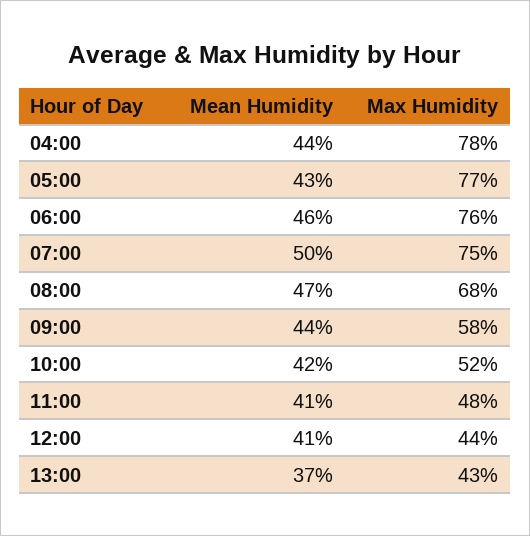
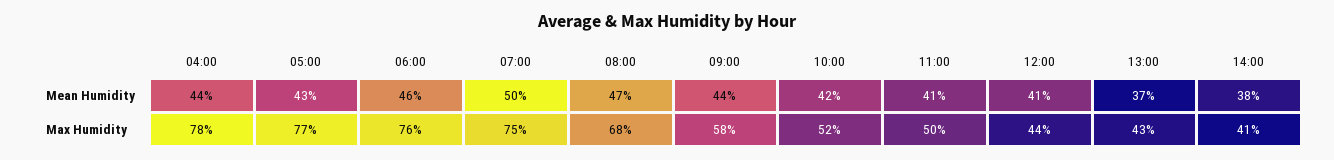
Max Humidity, 11:00: 48 -> 50
Mean Humidity, 14:00: none -> 38
Max Humidity, 14:00: none -> 41

